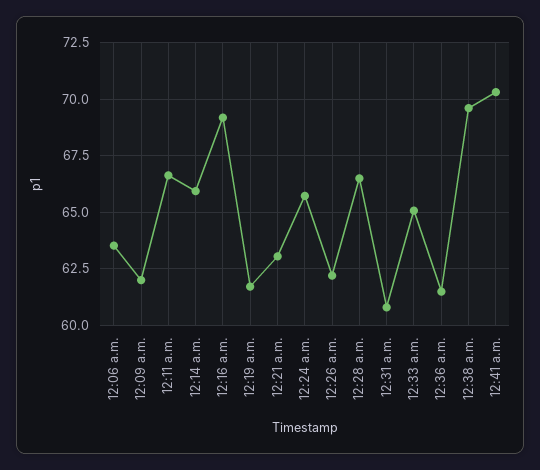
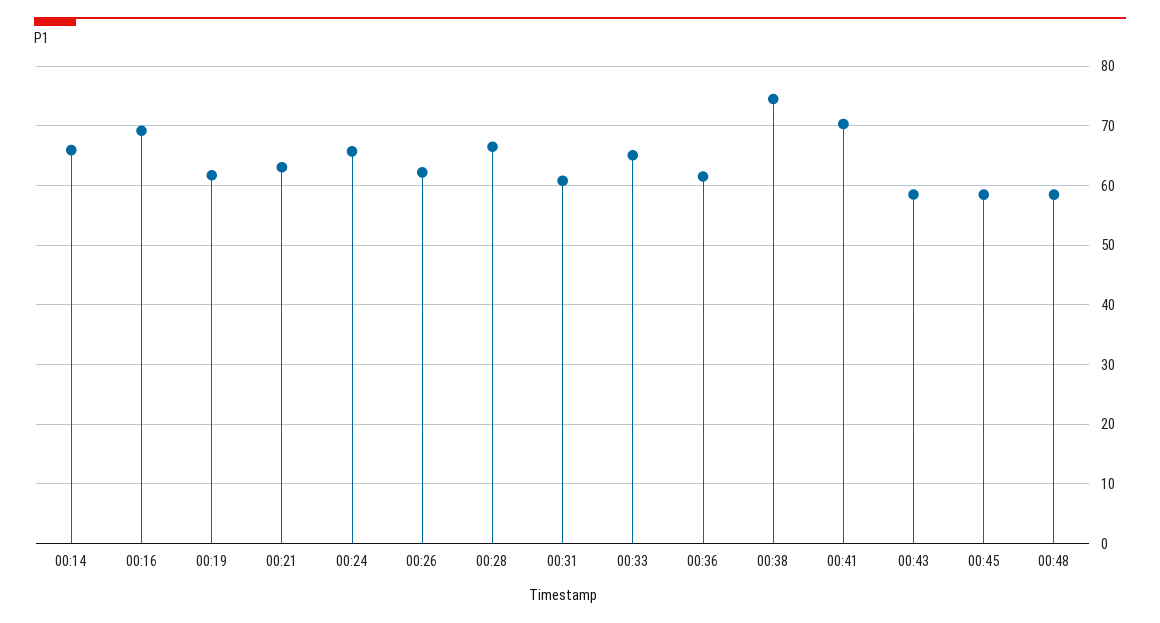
12:06 a.m.: 63.5 -> none
12:09 a.m.: 62 -> none
12:11 a.m.: 66.5 -> none
12:38 a.m.: 69.5 -> 74
00:43: none -> 58
00:45: none -> 58
00:48: none -> 58

